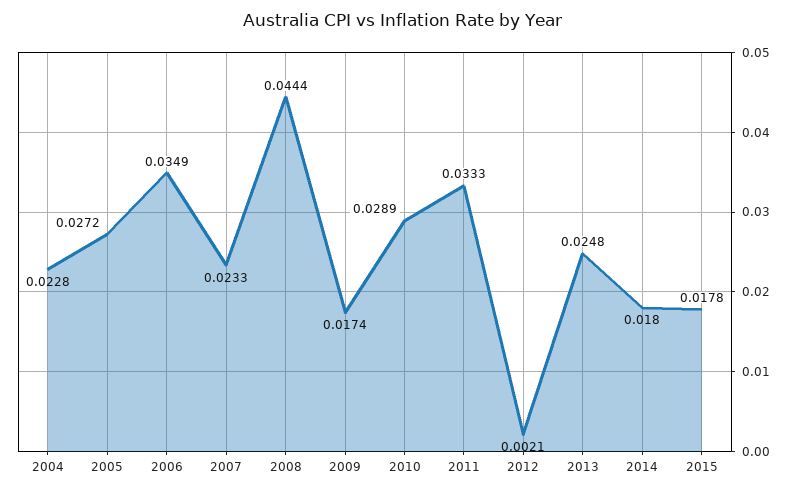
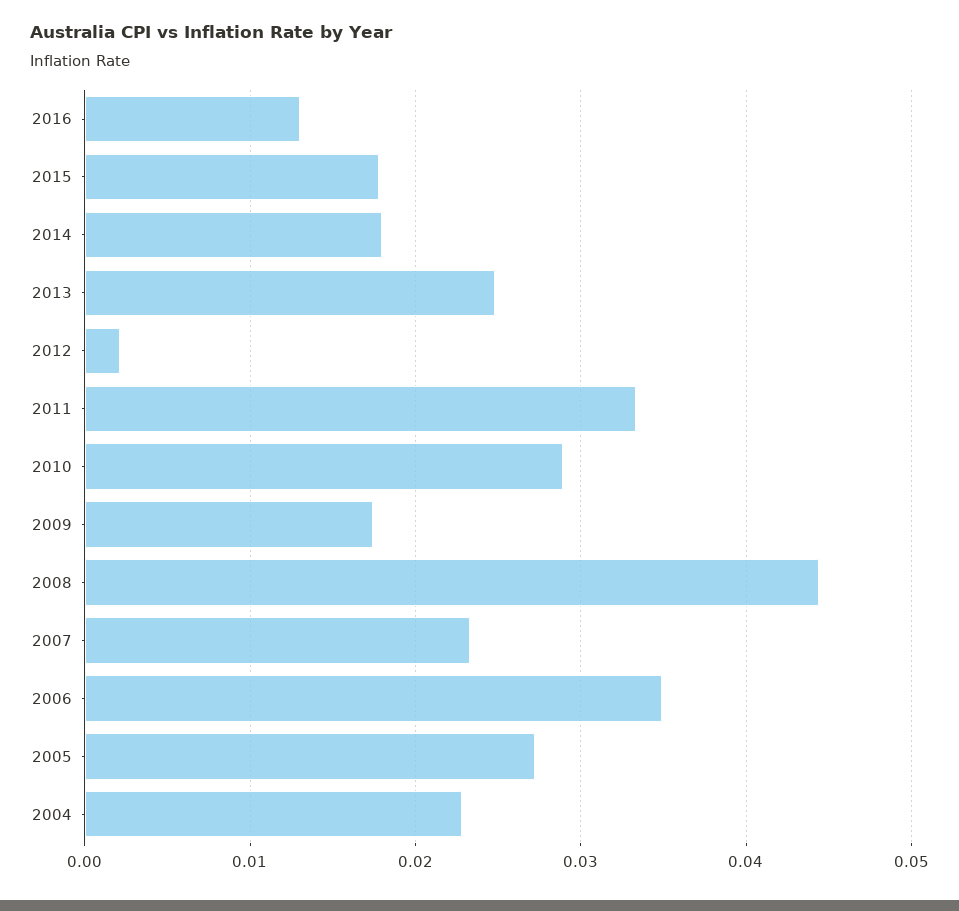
2016: none -> 0.013

